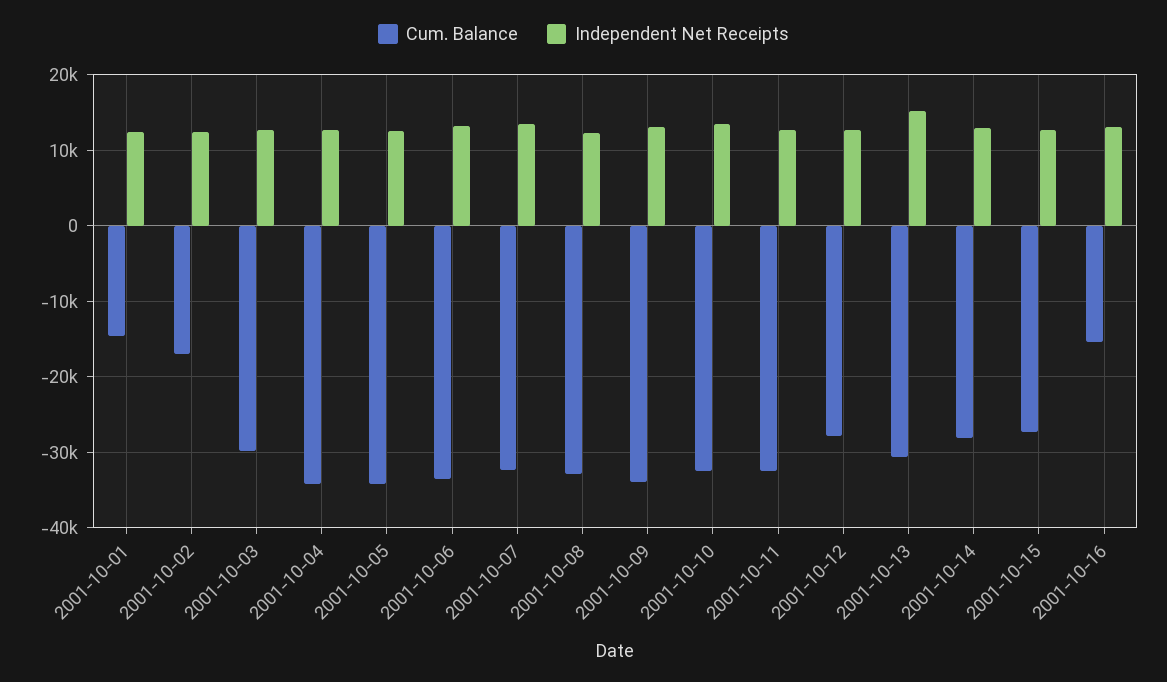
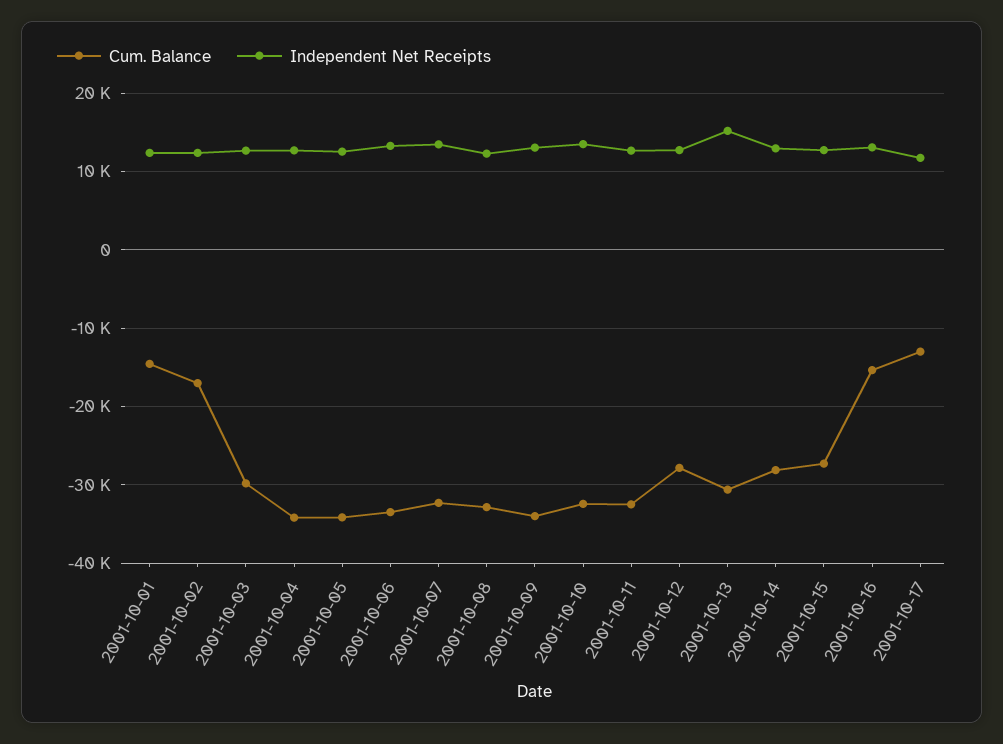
Cum. Balance, 2001-10-17: none -> -13000
Independent Net Receipts, 2001-10-17: none -> 12000

